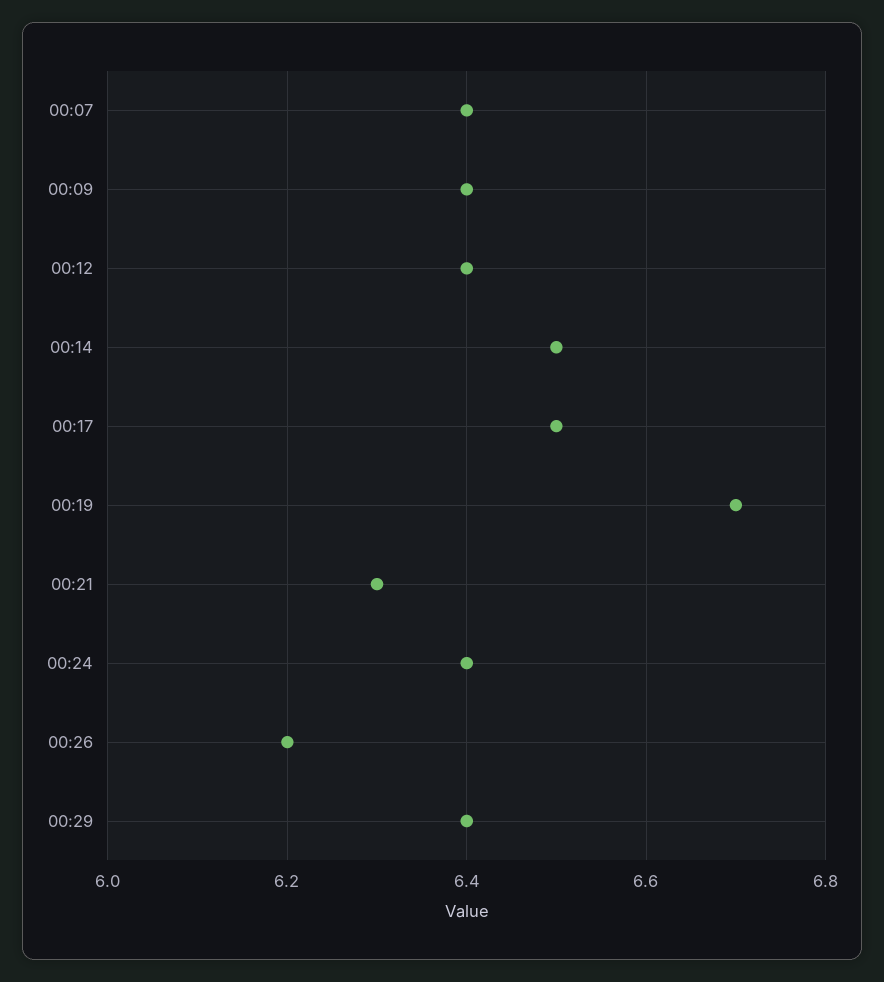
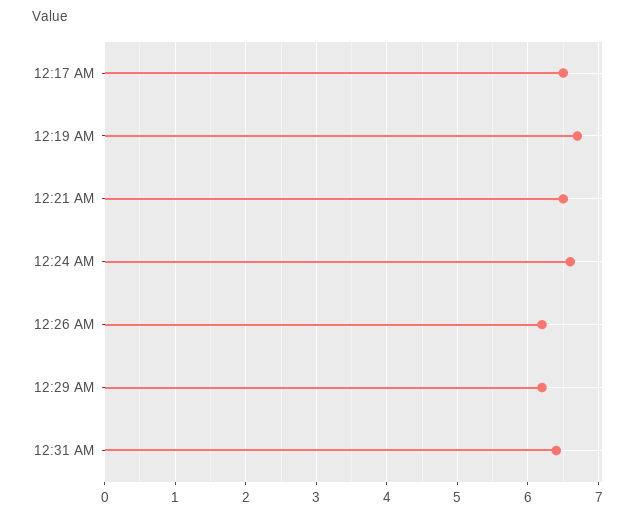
00:07: 6.4 -> none
00:09: 6.4 -> none
00:12: 6.4 -> none
00:14: 6.5 -> none
00:21: 6.3 -> 6.5
00:24: 6.4 -> 6.6
00:29: 6.4 -> 6.2
12:31 AM: none -> 6.4

